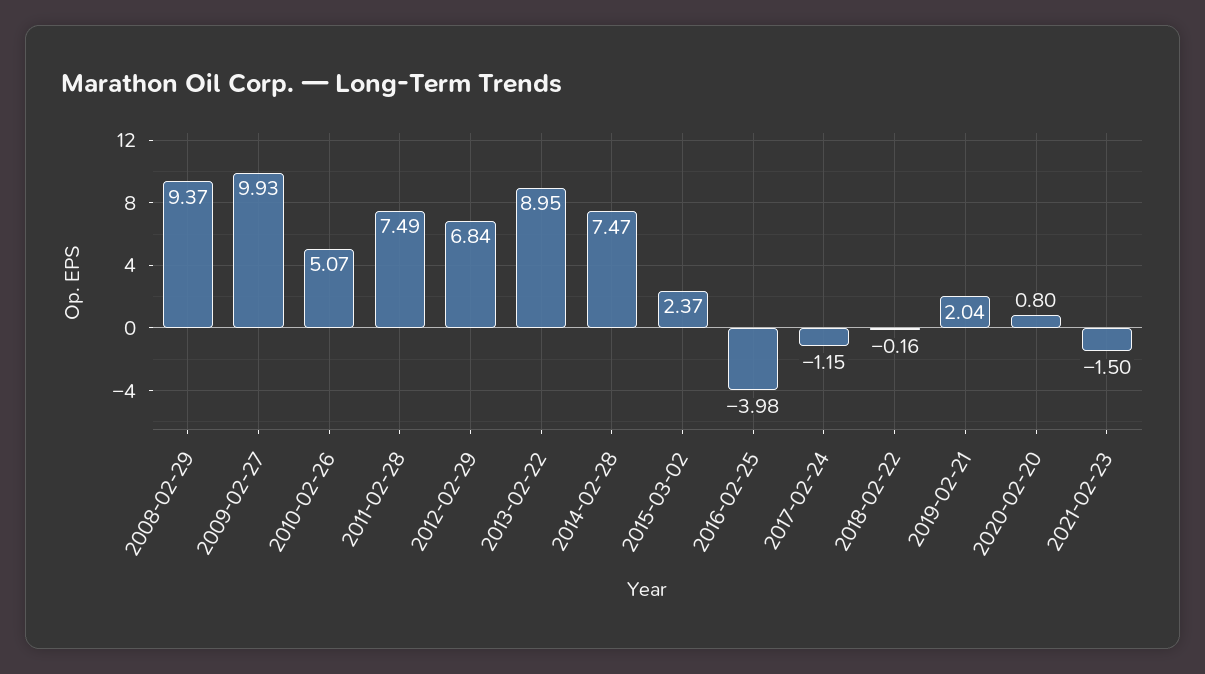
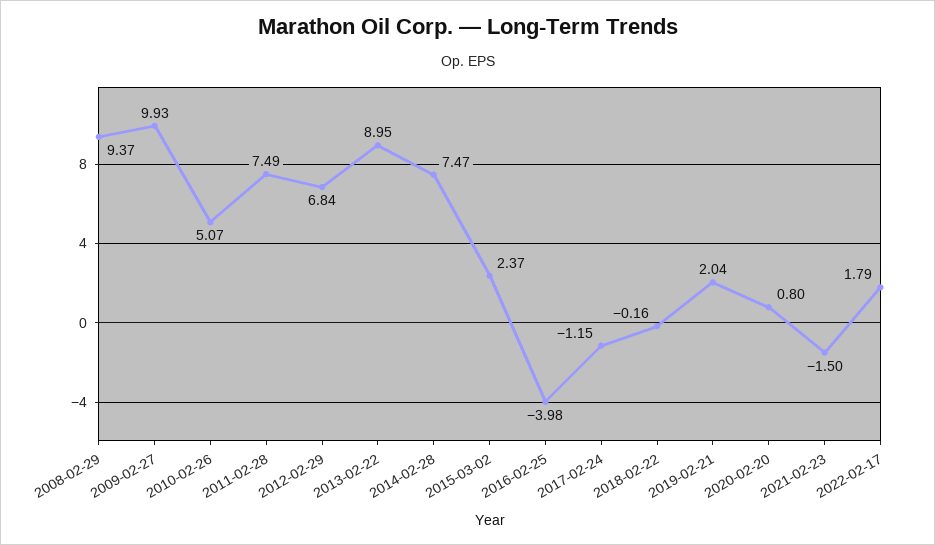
2022-02-17: none -> 1.79

